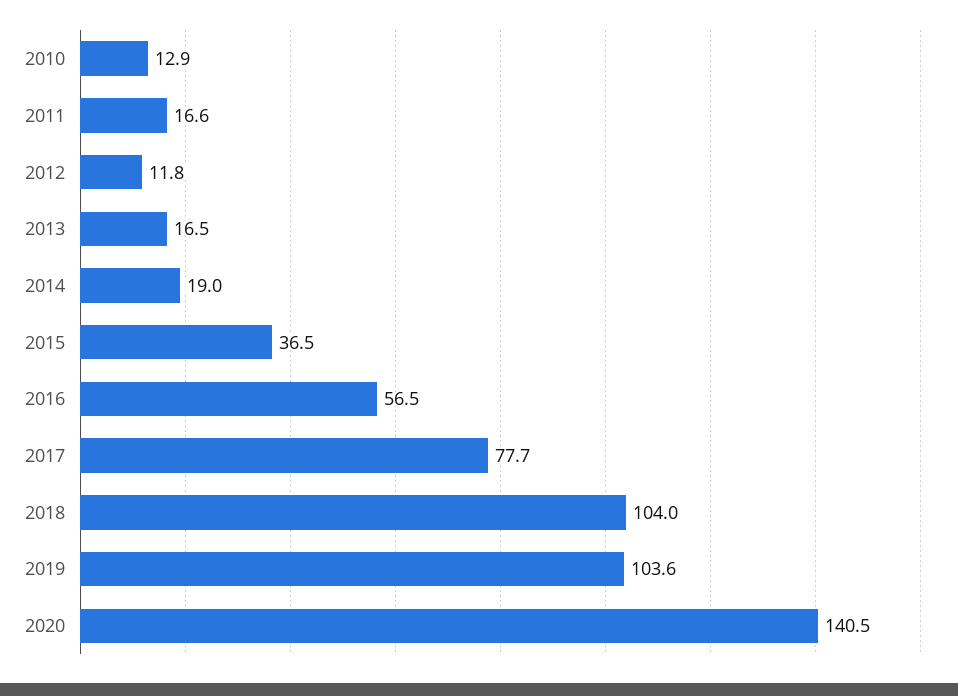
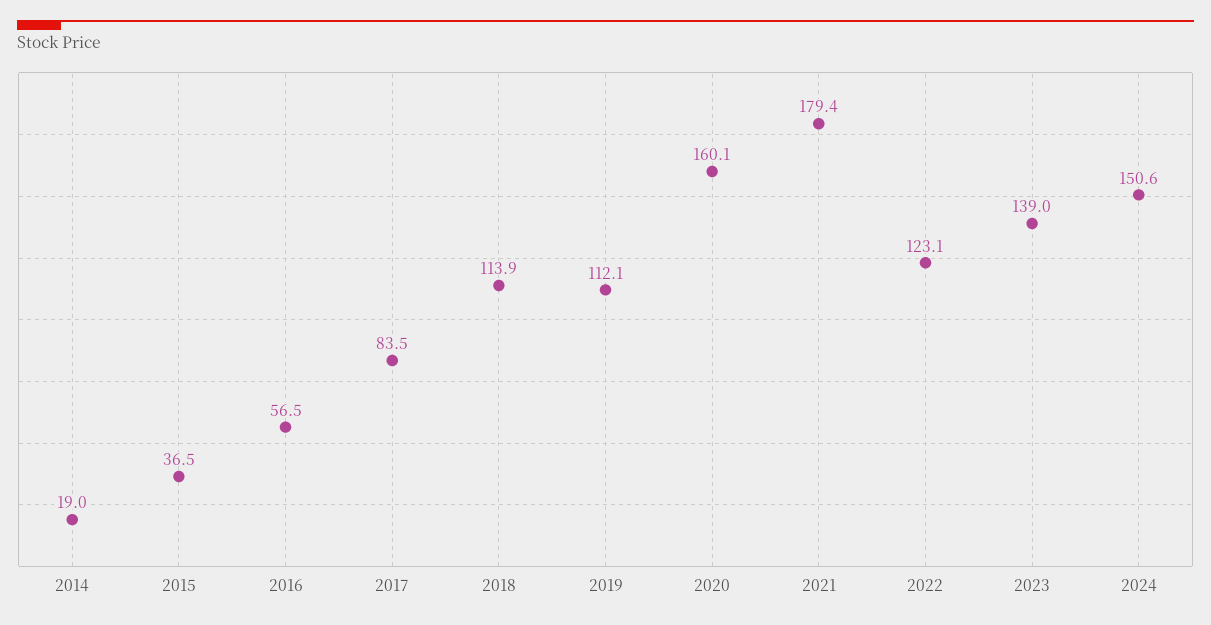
2010: 12.9 -> none
2011: 16.6 -> none
2012: 11.8 -> none
2013: 16.5 -> none
2017: 77.7 -> 83.5
2018: 104 -> 113.9
2019: 103.6 -> 112.1
2020: 140.5 -> 160.1
2021: none -> 179.4
2022: none -> 123.1
2023: none -> 139
2024: none -> 150.6

